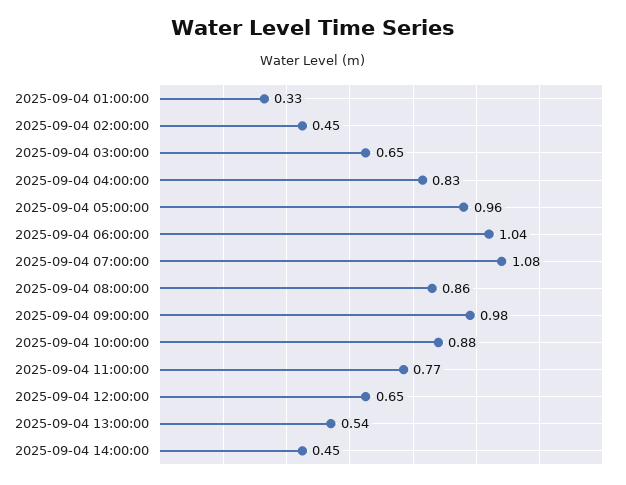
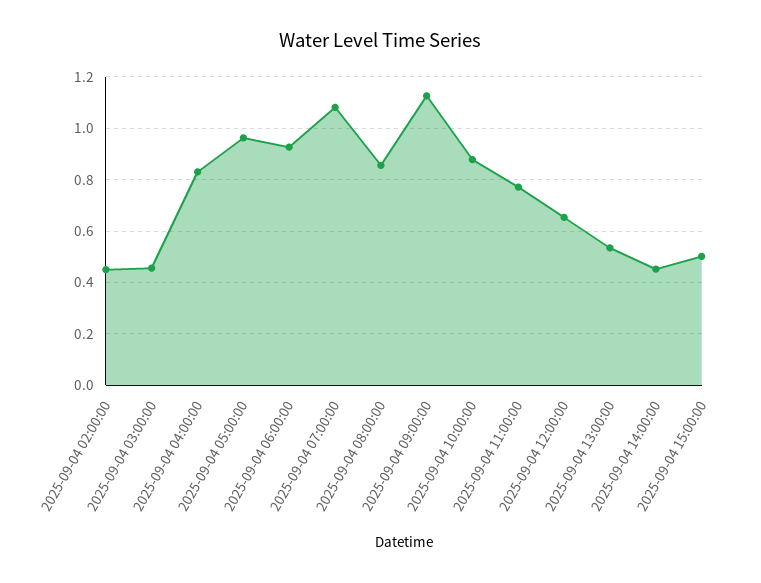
2025-09-04 01:00:00: 0.33 -> none
2025-09-04 03:00:00: 0.65 -> 0.45
2025-09-04 06:00:00: 1.04 -> 0.925
2025-09-04 09:00:00: 0.98 -> 1.125
2025-09-04 15:00:00: none -> 0.5

